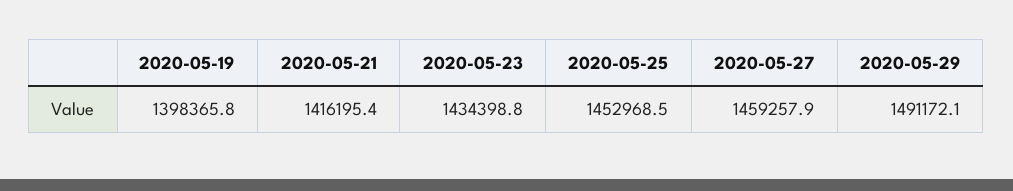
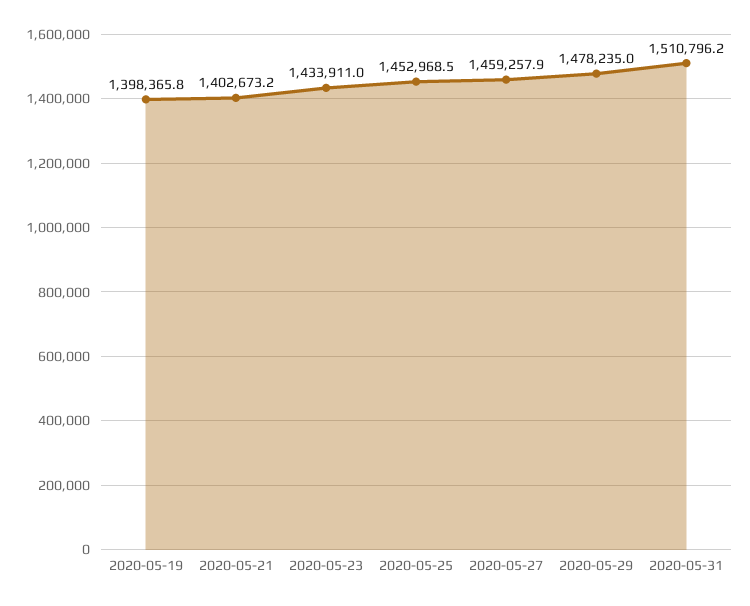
2020-05-21: 1416195.4 -> 1402673.2
2020-05-23: 1434398.8 -> 1433911
2020-05-29: 1491172.1 -> 1478235
2020-05-31: none -> 1510796.2

